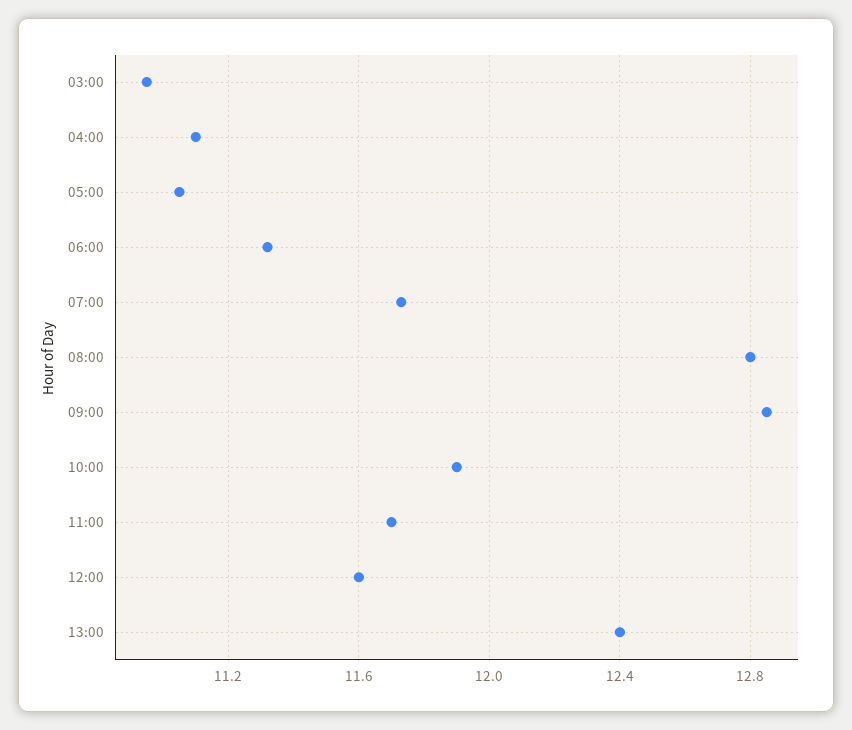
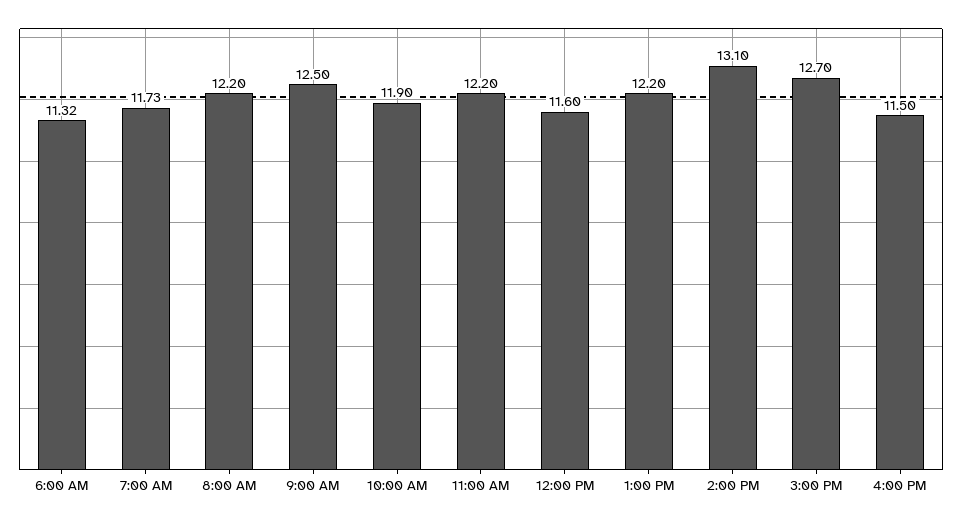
03:00: 10.95 -> none
04:00: 11.1 -> none
05:00: 11.05 -> none
08:00: 12.8 -> 12.2
09:00: 12.85 -> 12.5
11:00: 11.7 -> 12.2
13:00: 12.4 -> 12.2
2:00 PM: none -> 13.1
3:00 PM: none -> 12.7
4:00 PM: none -> 11.5

